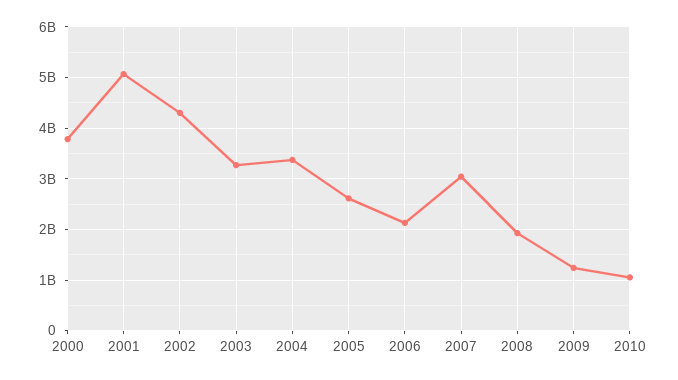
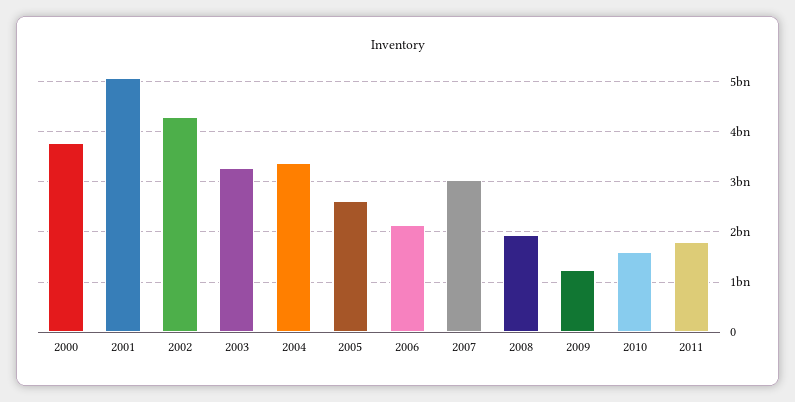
2010: 1000000000 -> 1600000000
2011: none -> 1800000000

